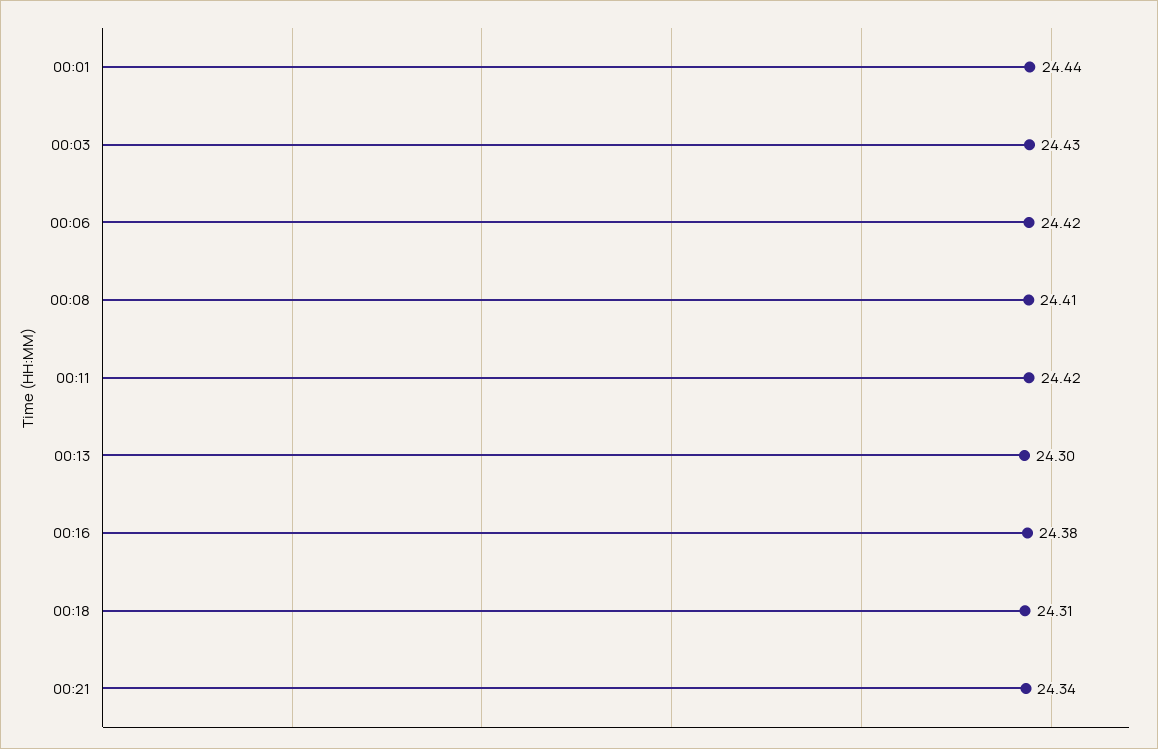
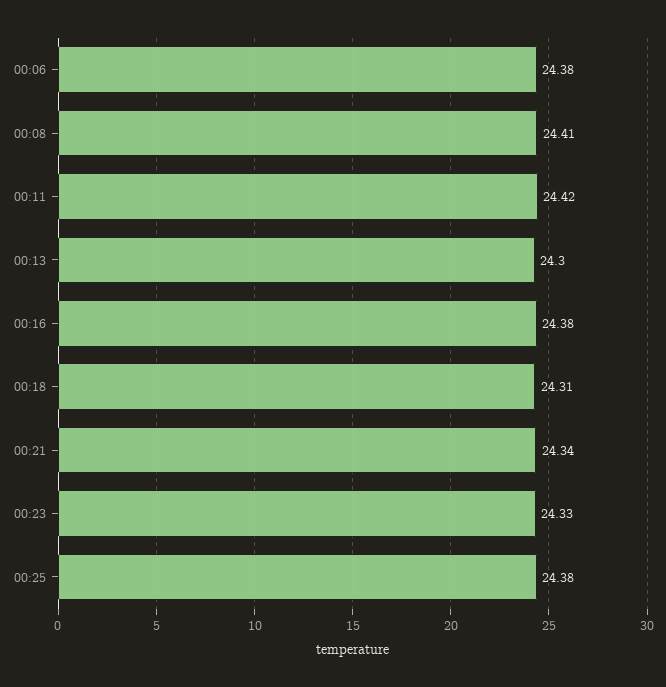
00:01: 24.44 -> none
00:03: 24.43 -> none
00:06: 24.42 -> 24.38
00:23: none -> 24.33
00:25: none -> 24.38

